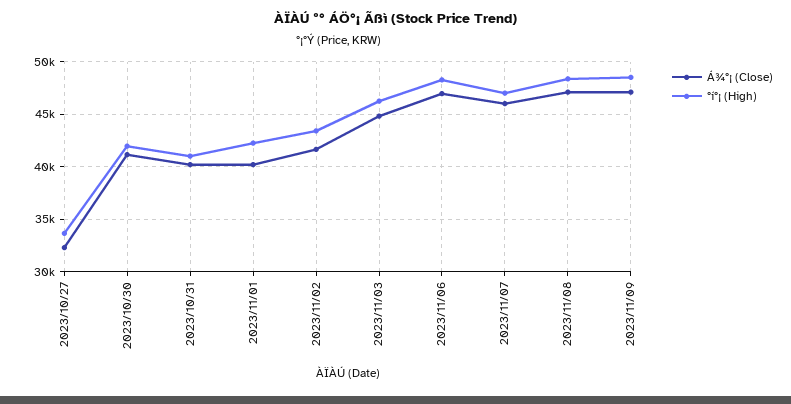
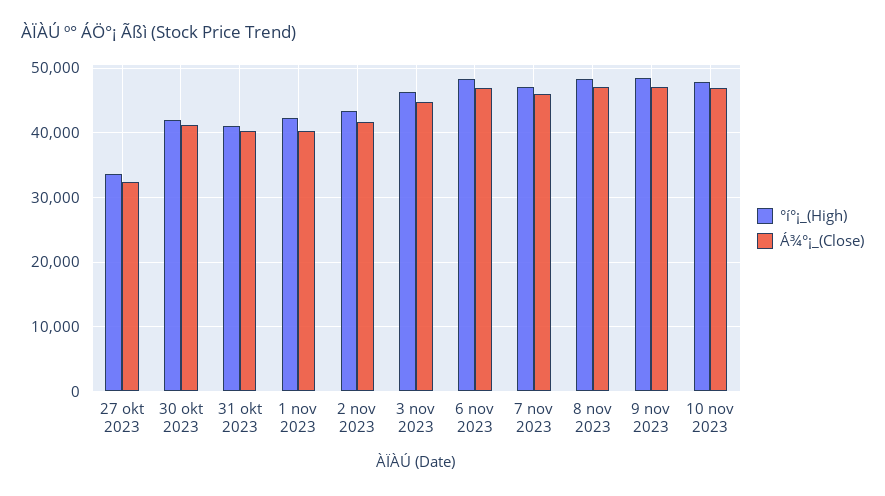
°í°¡ (High), 10 nov 2023: none -> 48000
Á¾°¡ (Close), 10 nov 2023: none -> 47000

